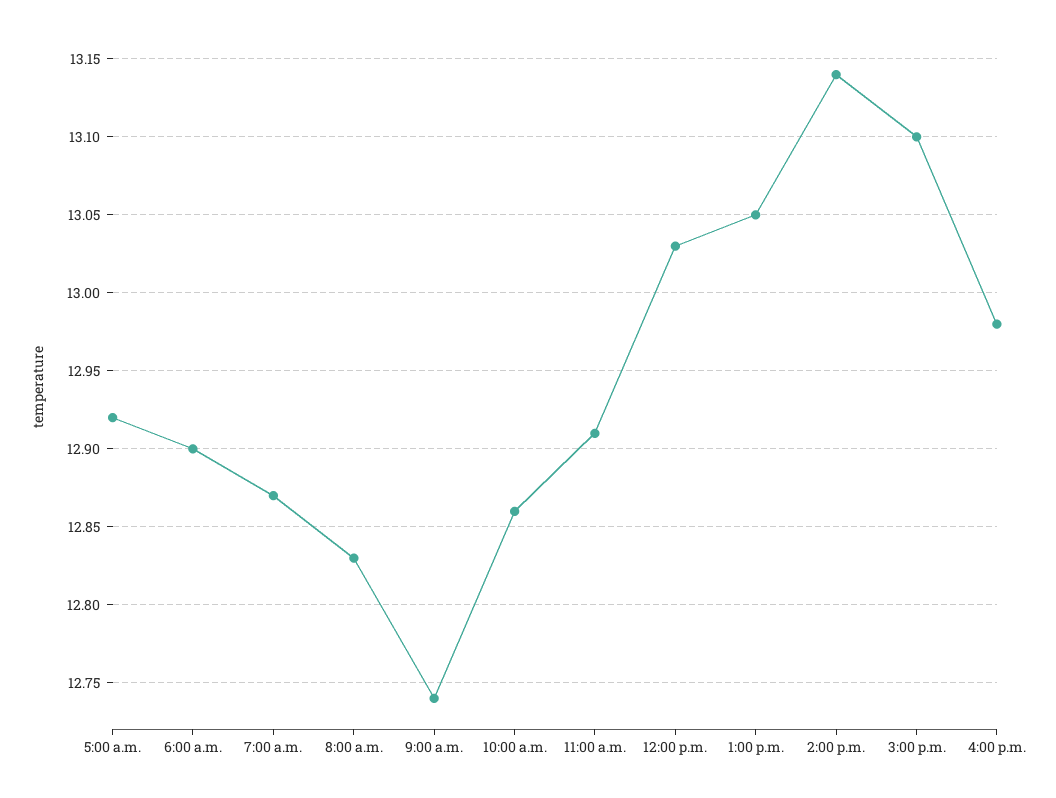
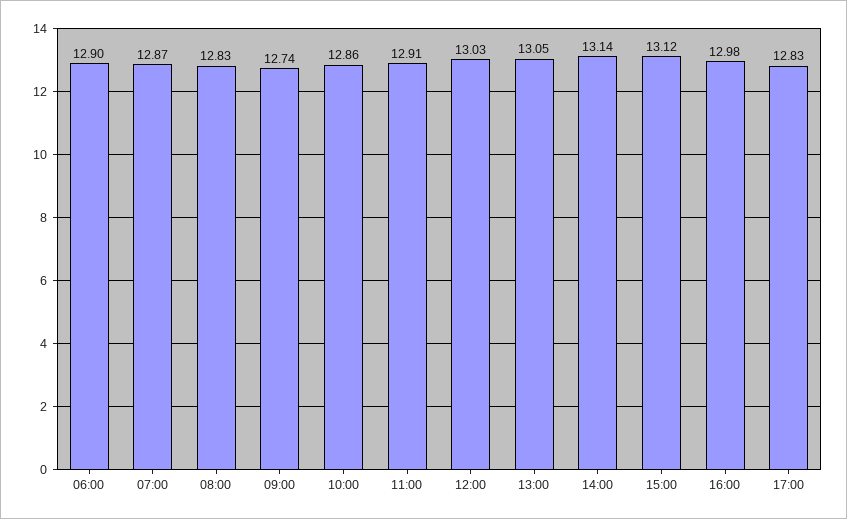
5:00 a.m.: 12.92 -> none
3:00 p.m.: 13.1 -> 13.12
17:00: none -> 12.83

